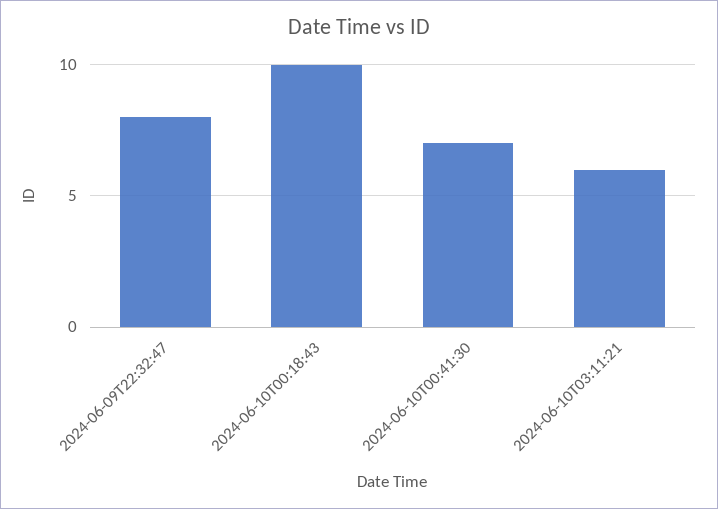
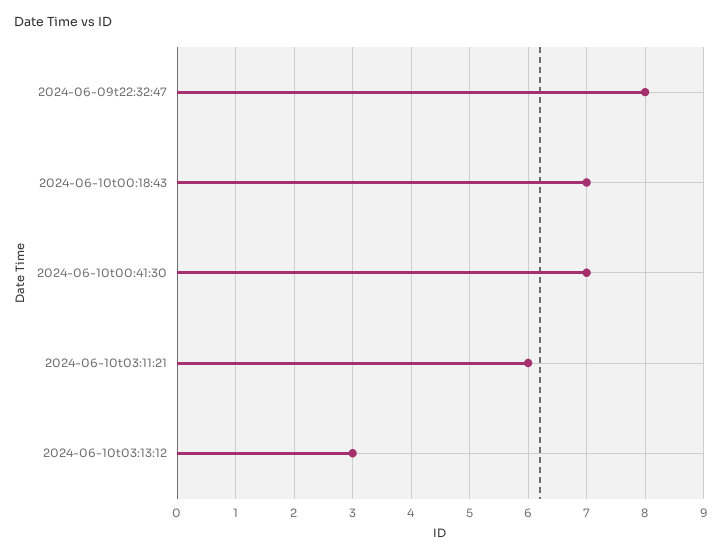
2024-06-10T00:18:43: 10 -> 7
2024-06-10t03:13:12: none -> 3

